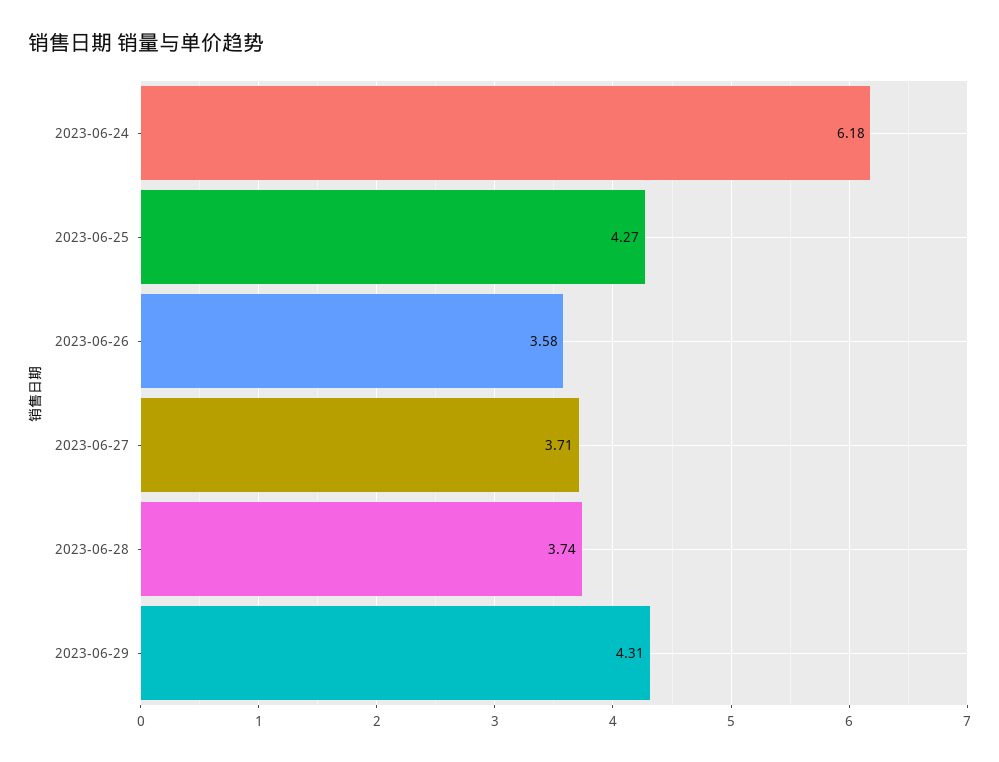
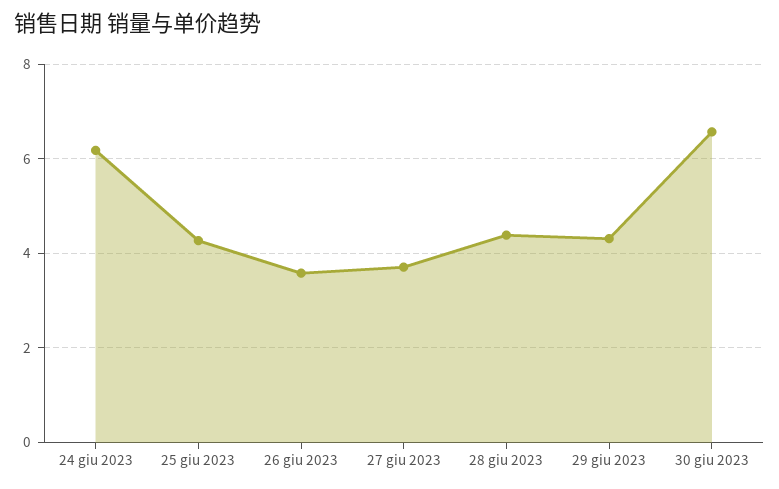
2023-06-28: 3.74 -> 4.4
30 giu 2023: none -> 6.6

